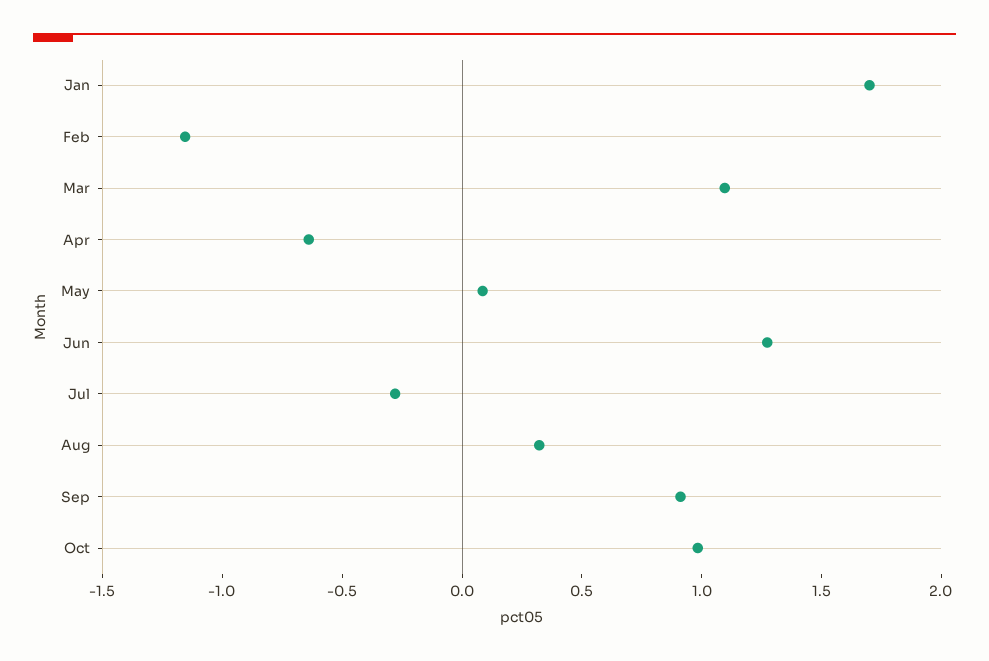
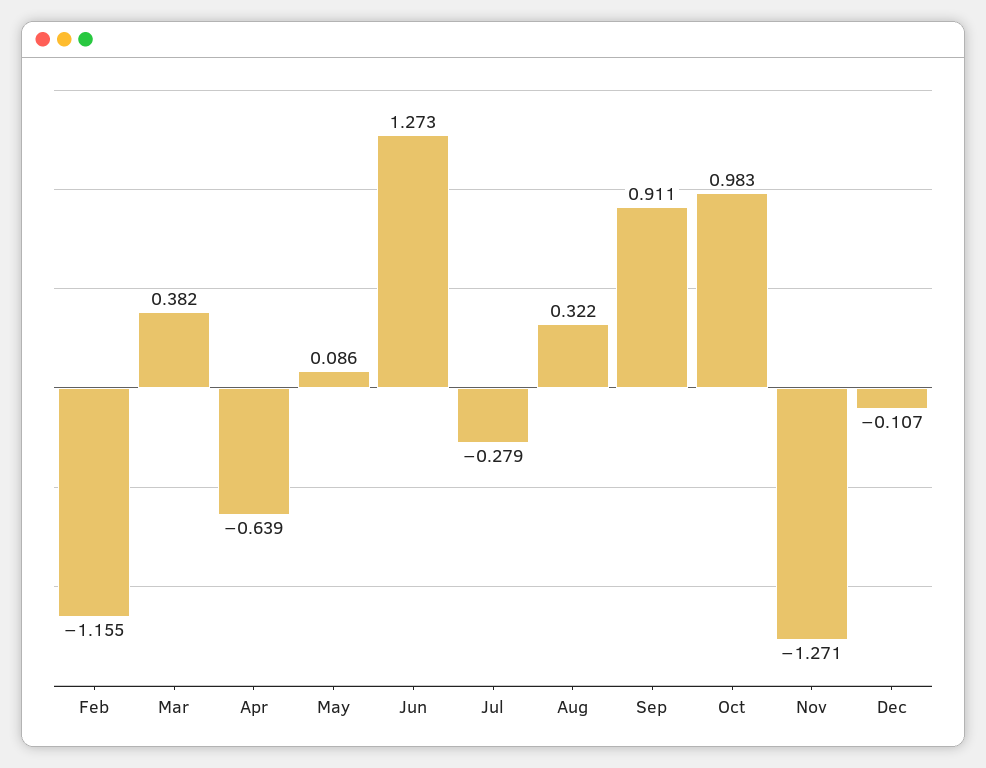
Jan: 1.7 -> none
Mar: 1.1 -> 0.382
Nov: none -> -1.271
Dec: none -> -0.107

